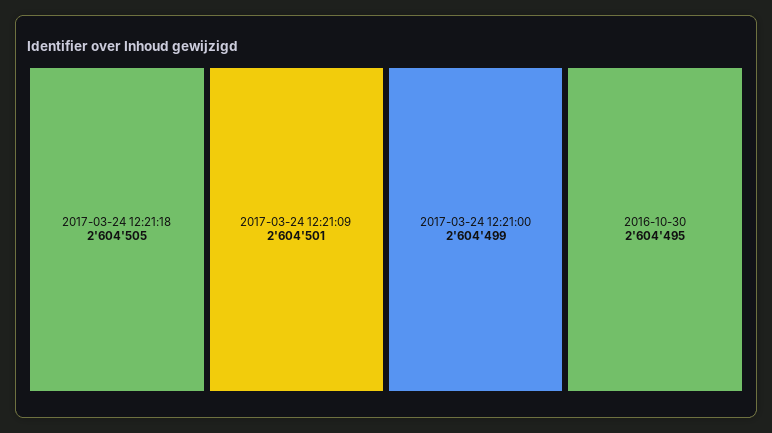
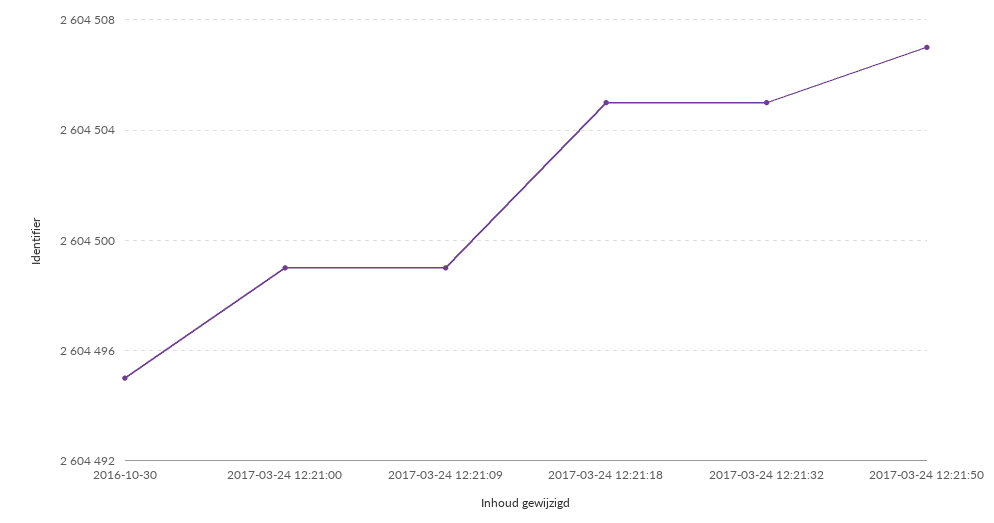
2017-03-24 12:21:09: 2604501 -> 2604499
2017-03-24 12:21:32: none -> 2604505
2017-03-24 12:21:50: none -> 2604507

